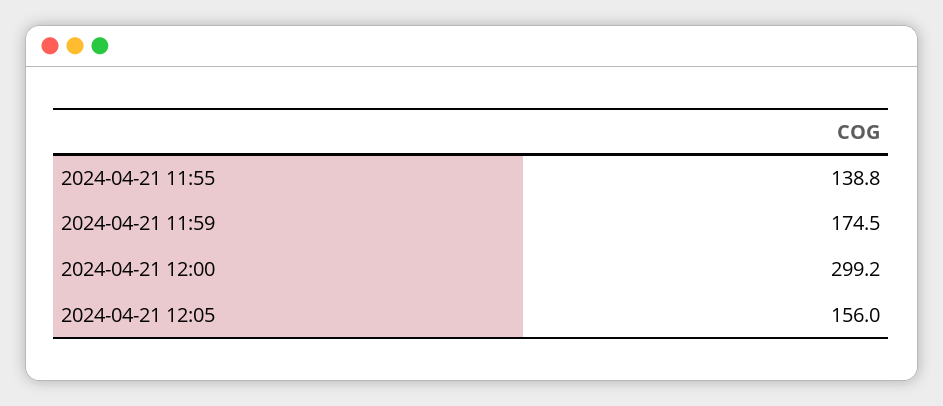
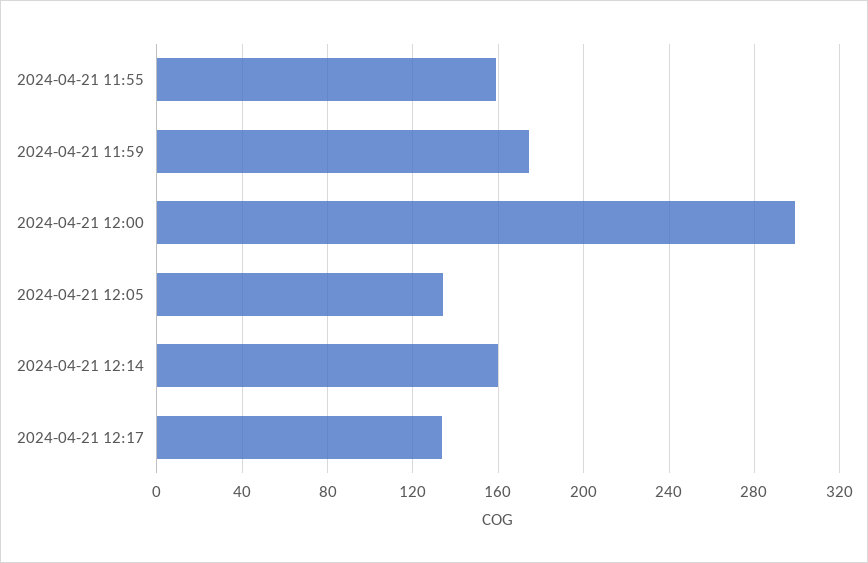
2024-04-21 11:55: 138.8 -> 160
2024-04-21 12:05: 156 -> 135
2024-04-21 12:14: none -> 160
2024-04-21 12:17: none -> 135

